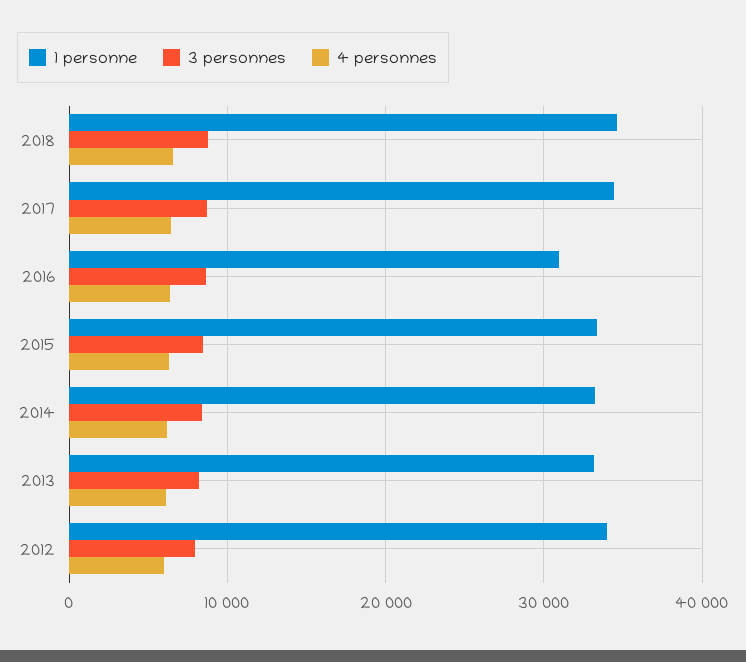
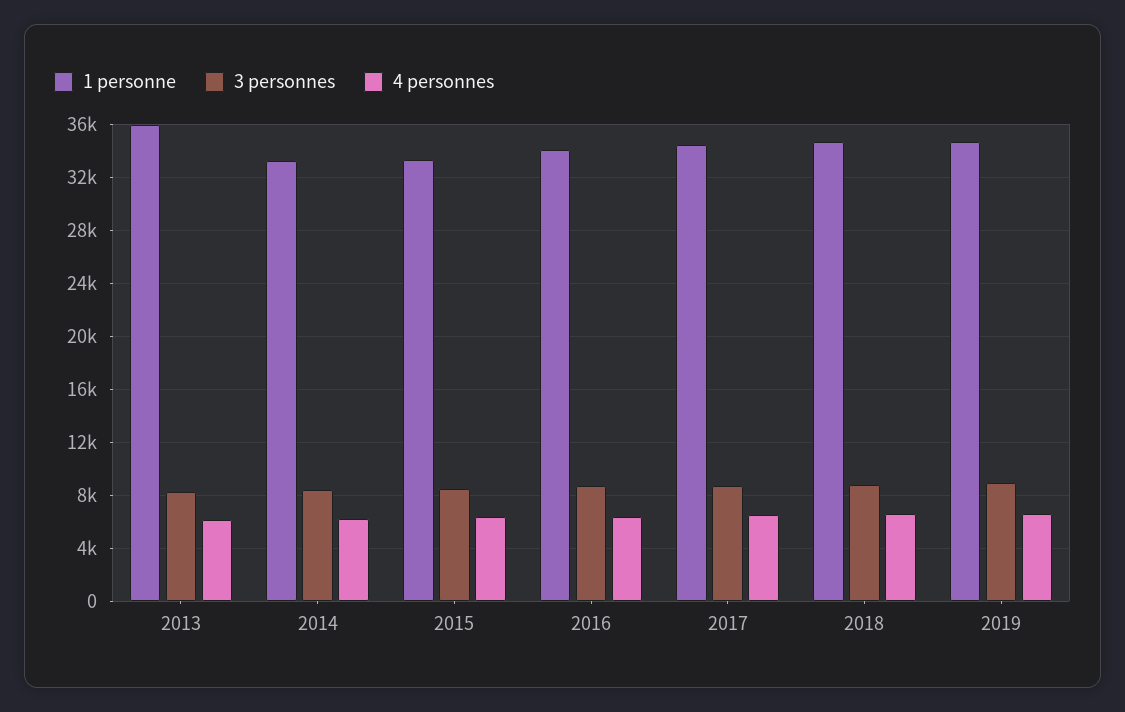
1 personne, 2016: 31000 -> 34000
1 personne, 2013: 33000 -> 36000
1 personne, 2012: 34000 -> none
3 personnes, 2012: 8000 -> none
4 personnes, 2012: 6000 -> none
1 personne, 2019: none -> 34500
3 personnes, 2019: none -> 9000
4 personnes, 2019: none -> 6500

